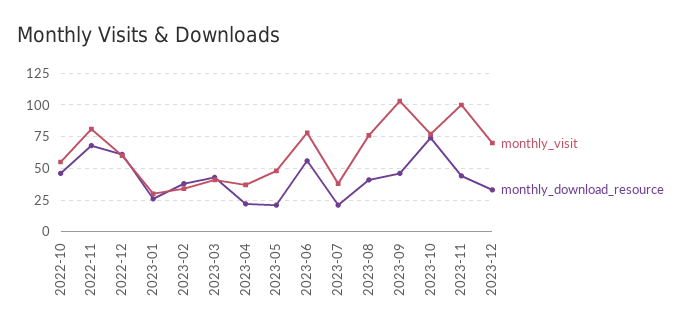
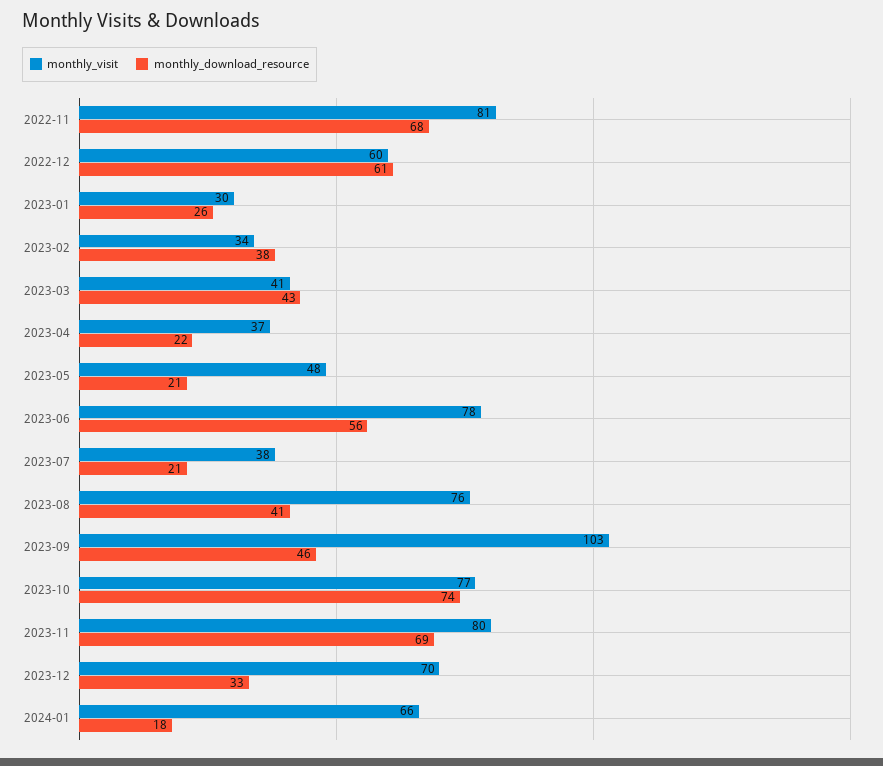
monthly_visit, 2022-10: 55 -> none
monthly_download_resource, 2022-10: 45 -> none
monthly_visit, 2023-11: 100 -> 80
monthly_download_resource, 2023-11: 45 -> 69
monthly_visit, 2024-01: none -> 66
monthly_download_resource, 2024-01: none -> 18

